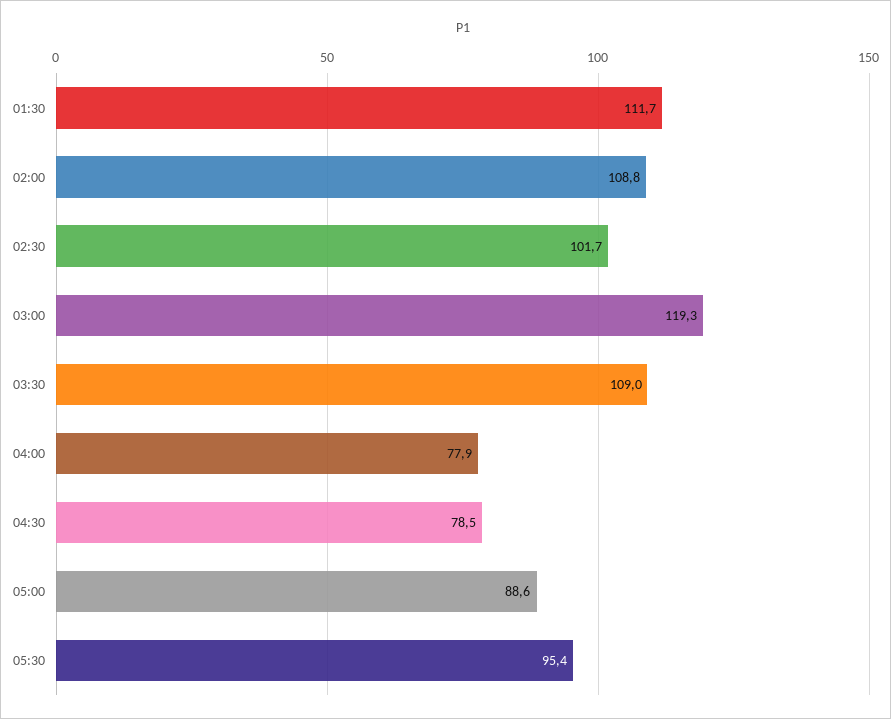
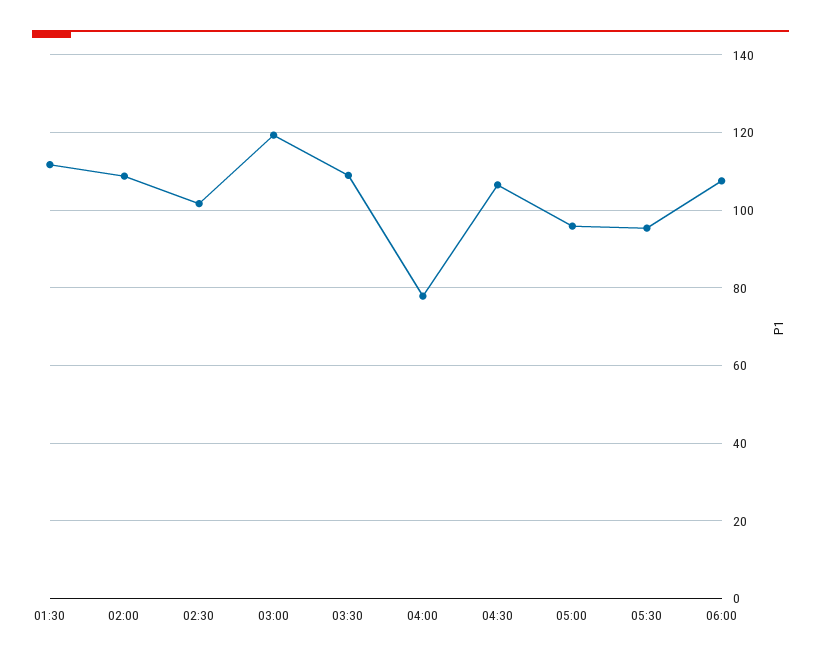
04:30: 78.5 -> 106
05:00: 88.6 -> 96
06:00: none -> 108

